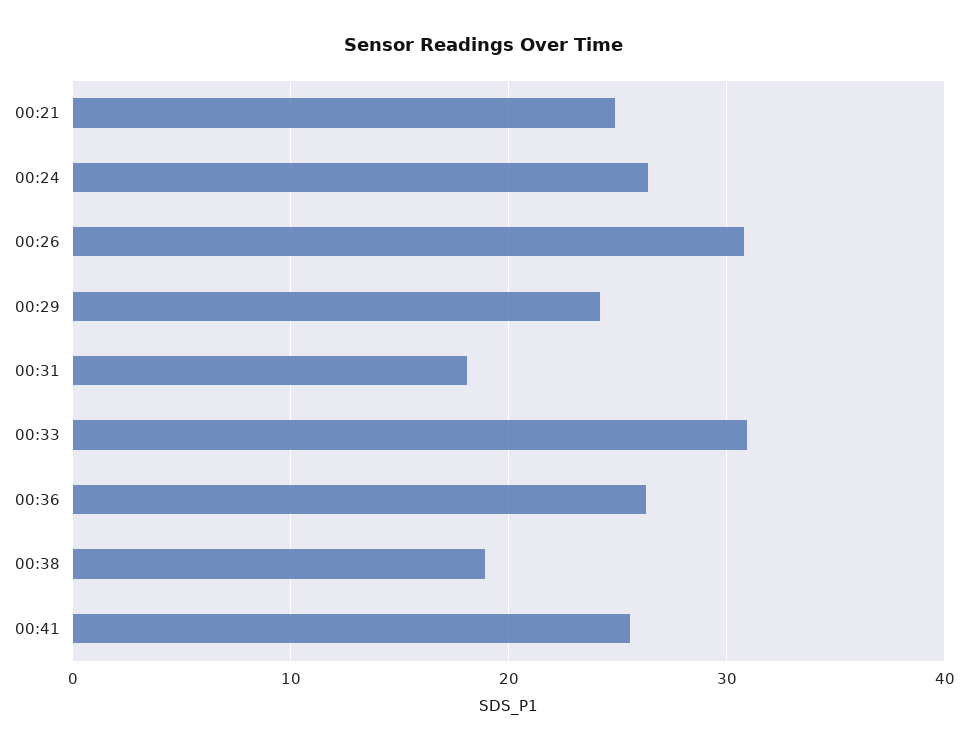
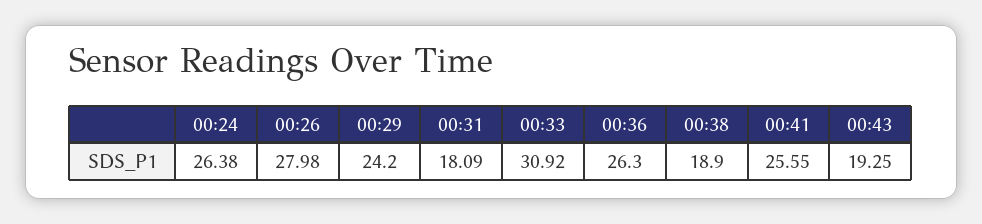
00:21: 25 -> none
00:26: 31 -> 27.98
00:43: none -> 19.25

